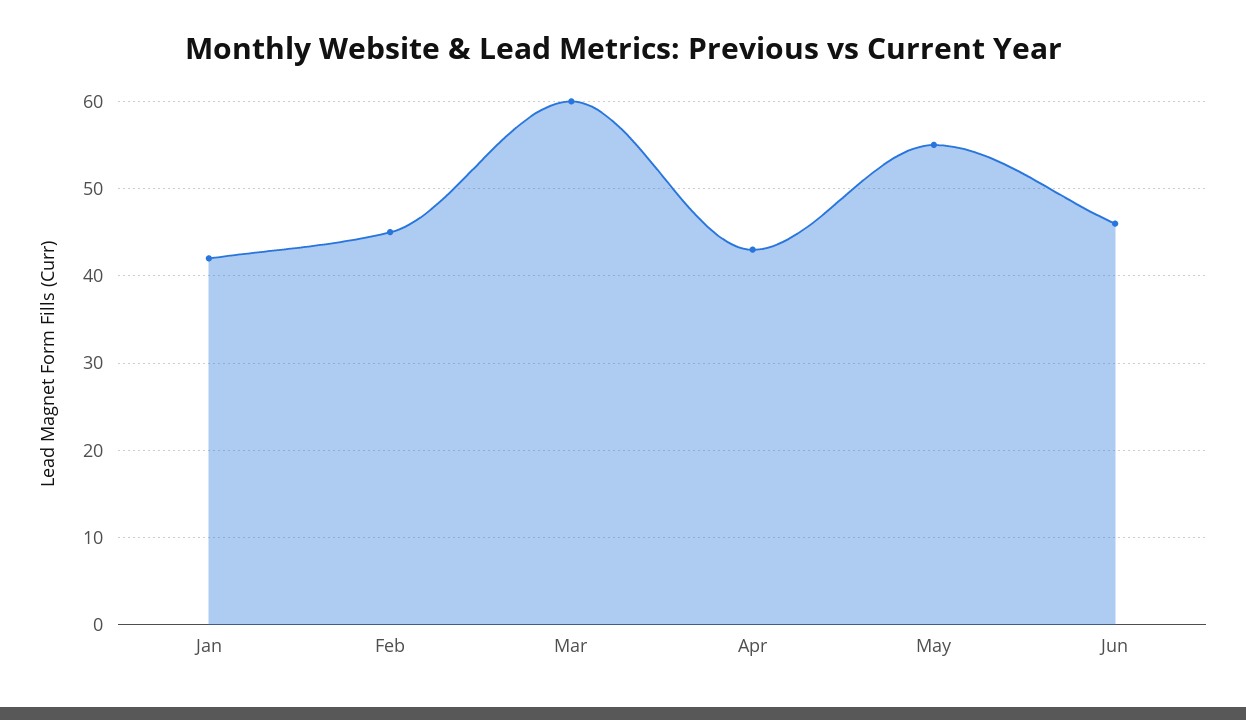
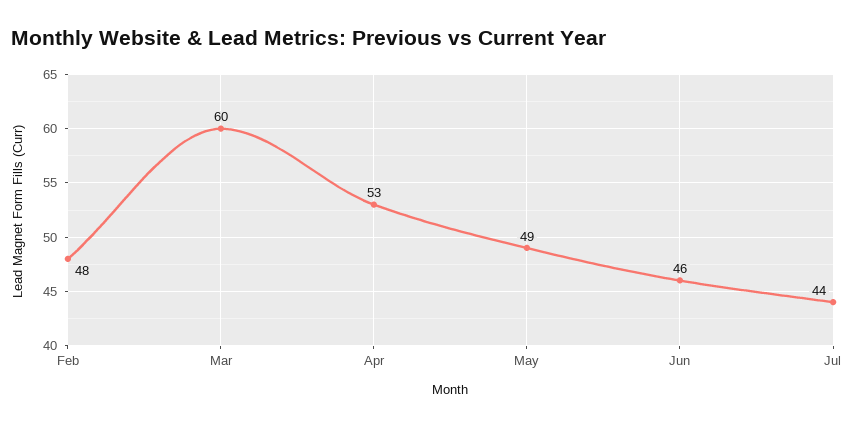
Jan: 42 -> none
Feb: 45 -> 48
Apr: 43 -> 53
May: 55 -> 49
Jul: none -> 44

